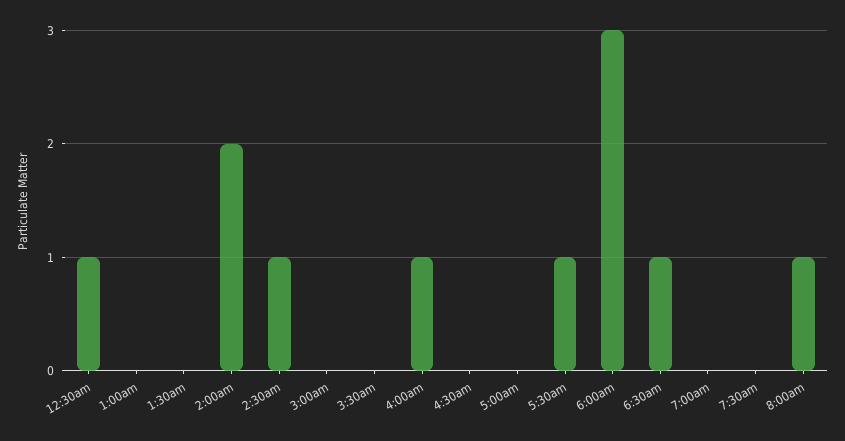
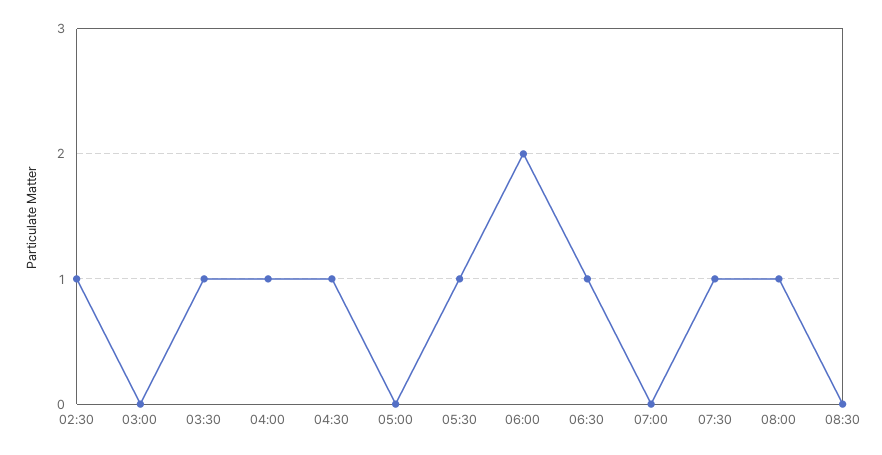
12:30am: 1 -> none
1:00am: 0 -> none
1:30am: 0 -> none
2:00am: 2 -> none
3:30am: 0 -> 1
4:30am: 0 -> 1
6:00am: 3 -> 2
7:30am: 0 -> 1
08:30: none -> 0

